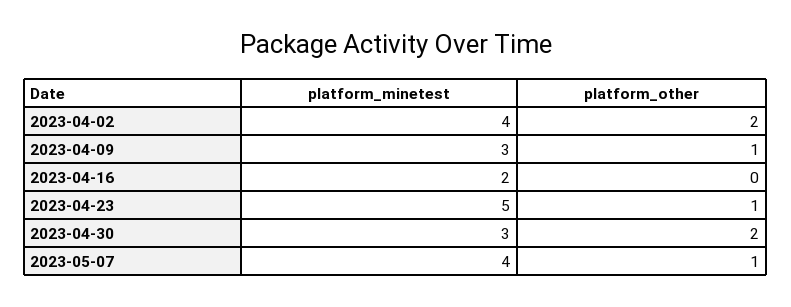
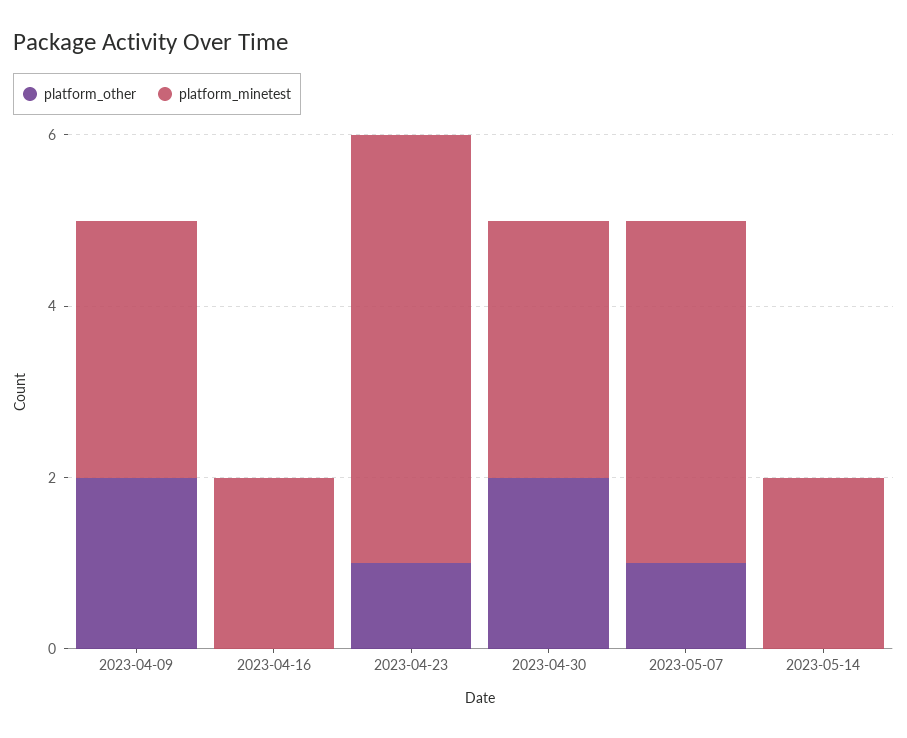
platform_minetest, 2023-04-02: 4 -> none
platform_other, 2023-04-02: 2 -> none
platform_other, 2023-04-09: 1 -> 2
platform_other, 2023-05-14: none -> 0
platform_minetest, 2023-05-14: none -> 2

